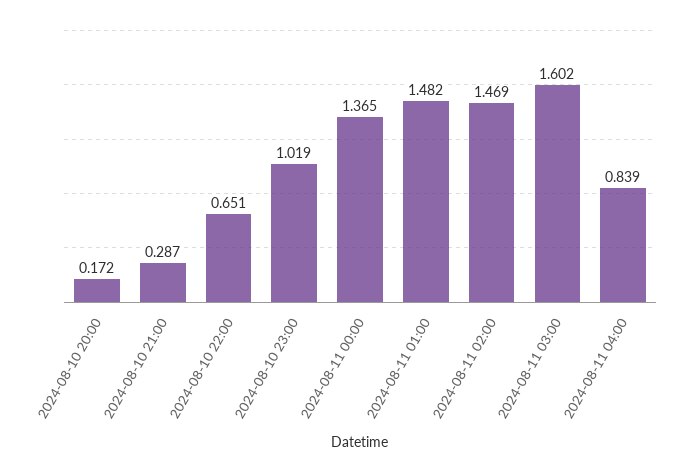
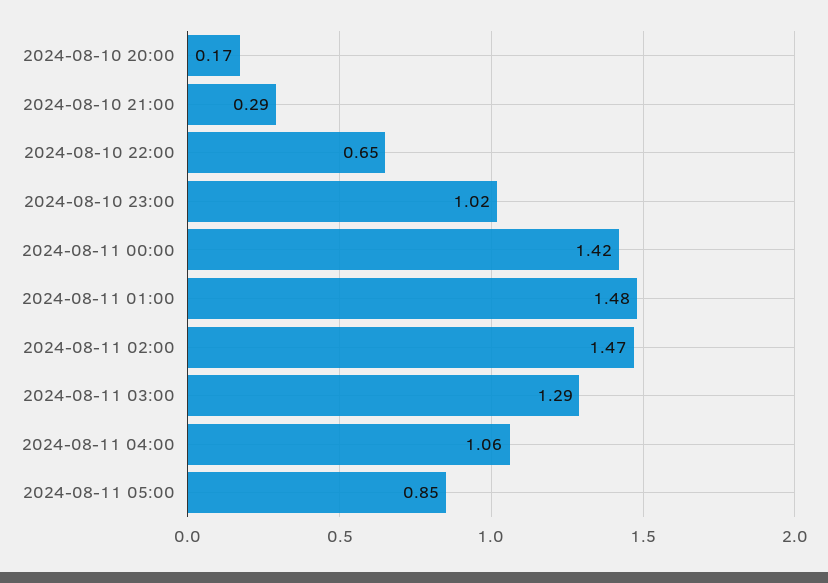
2024-08-11 00:00: 1.365 -> 1.42
2024-08-11 03:00: 1.602 -> 1.29
2024-08-11 04:00: 0.839 -> 1.06
2024-08-11 05:00: none -> 0.85

